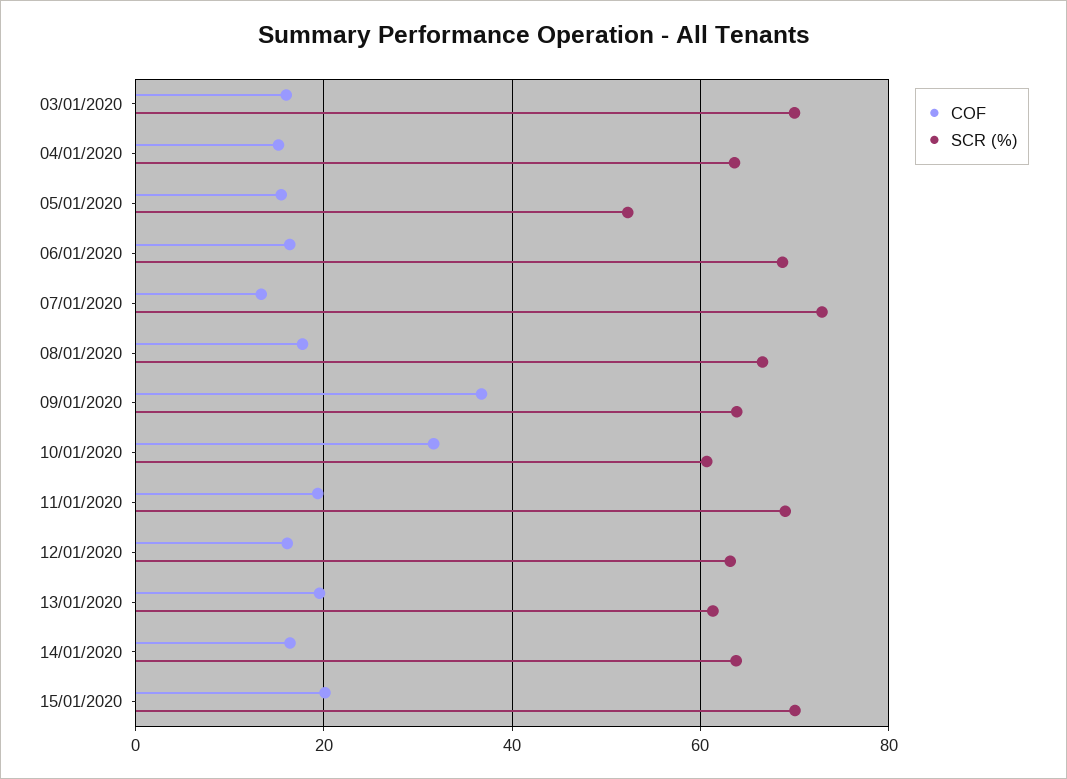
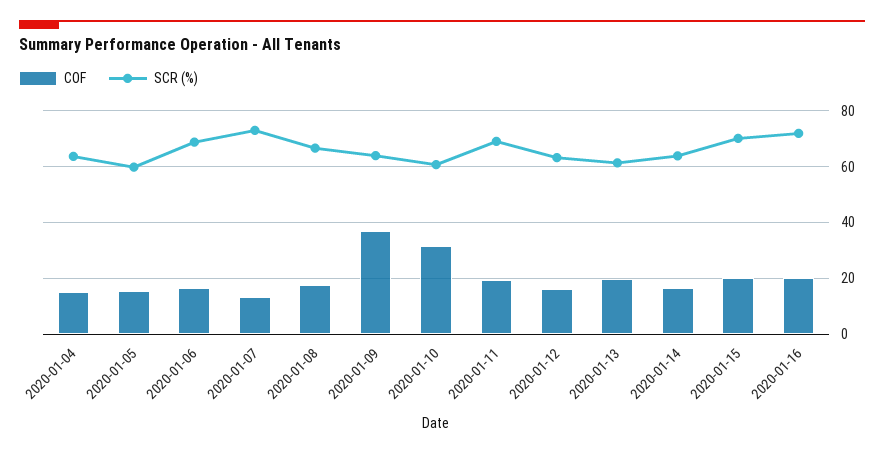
COF, 03/01/2020: 16 -> none
SCR (%), 03/01/2020: 70 -> none
SCR (%), 05/01/2020: 52 -> 60
COF, 2020-01-16: none -> 20
SCR (%), 2020-01-16: none -> 72.5

